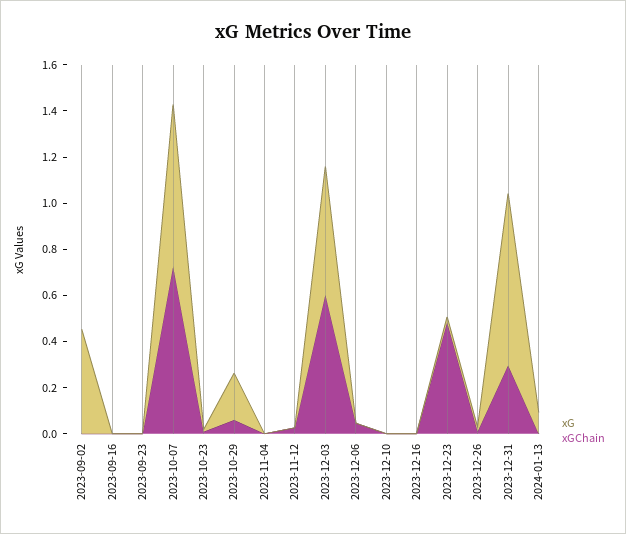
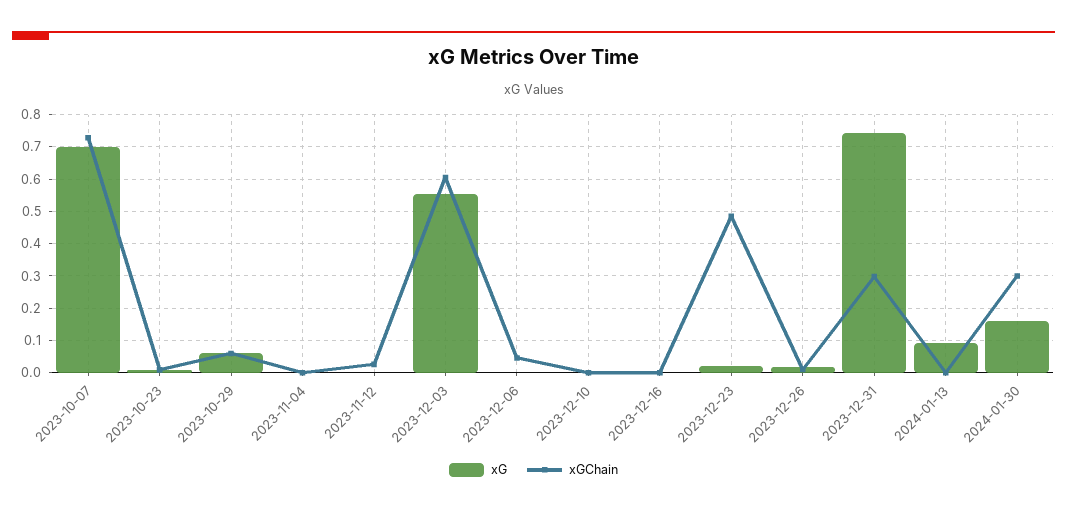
xG, 2023-09-02: 0.45 -> none
xGChain, 2023-09-02: 0 -> none
xG, 2023-09-16: 0 -> none
xGChain, 2023-09-16: 0 -> none
xG, 2023-09-23: 0 -> none
xGChain, 2023-09-23: 0 -> none
xG, 2023-10-29: 0.2 -> 0.06
xG, 2024-01-30: none -> 0.16
xGChain, 2024-01-30: none -> 0.3

